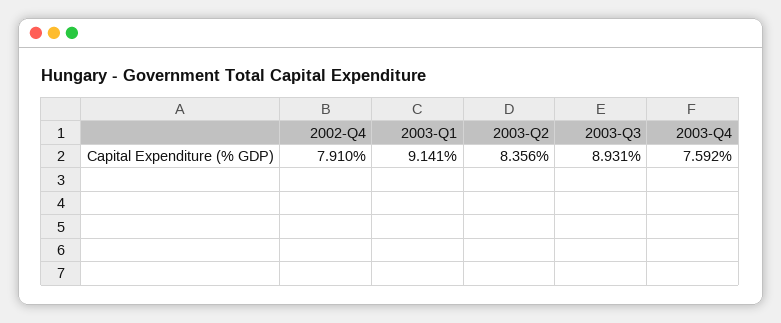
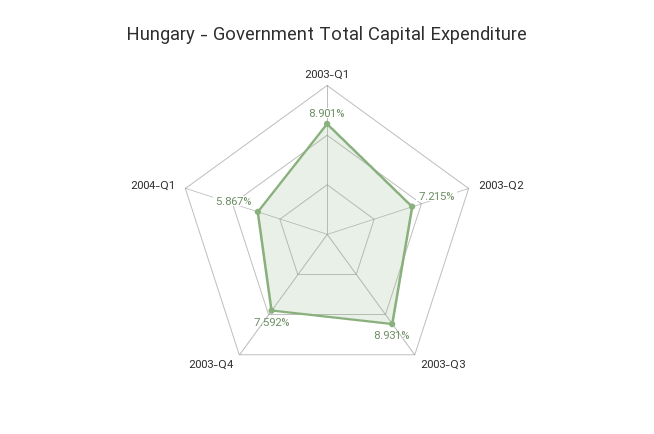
2002-Q4: 7.91 -> none
2003-Q1: 9.141 -> 8.901
2003-Q2: 8.356 -> 7.215
2004-Q1: none -> 5.867

